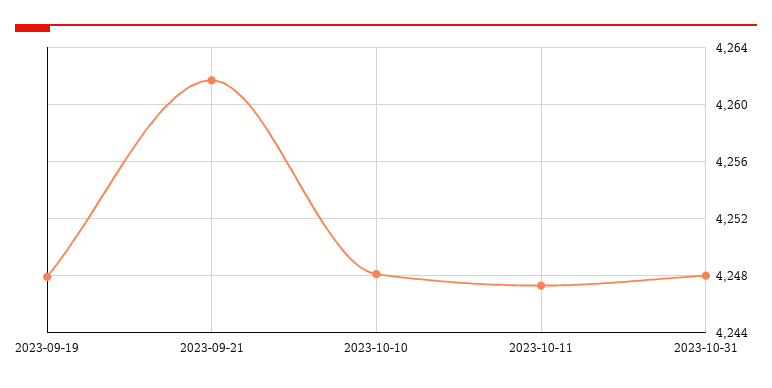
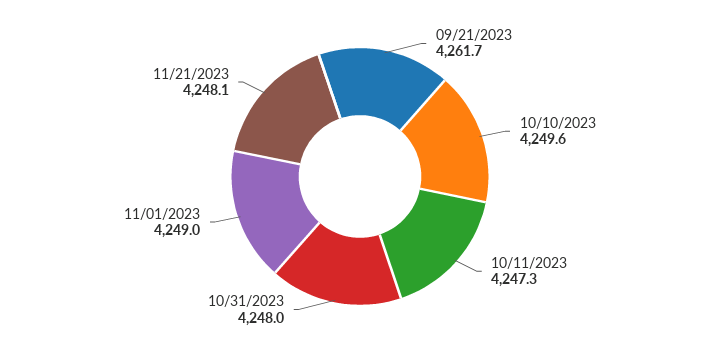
2023-09-19: 4248 -> none
2023-10-10: 4248 -> 4249.6
11/01/2023: none -> 4249
11/21/2023: none -> 4248.1

